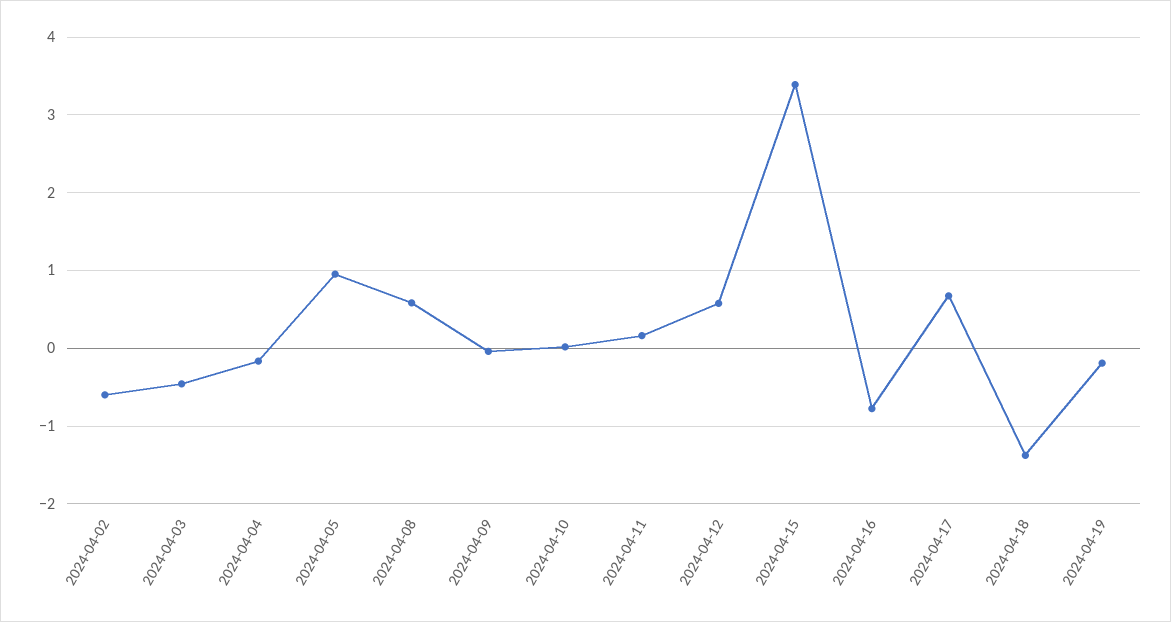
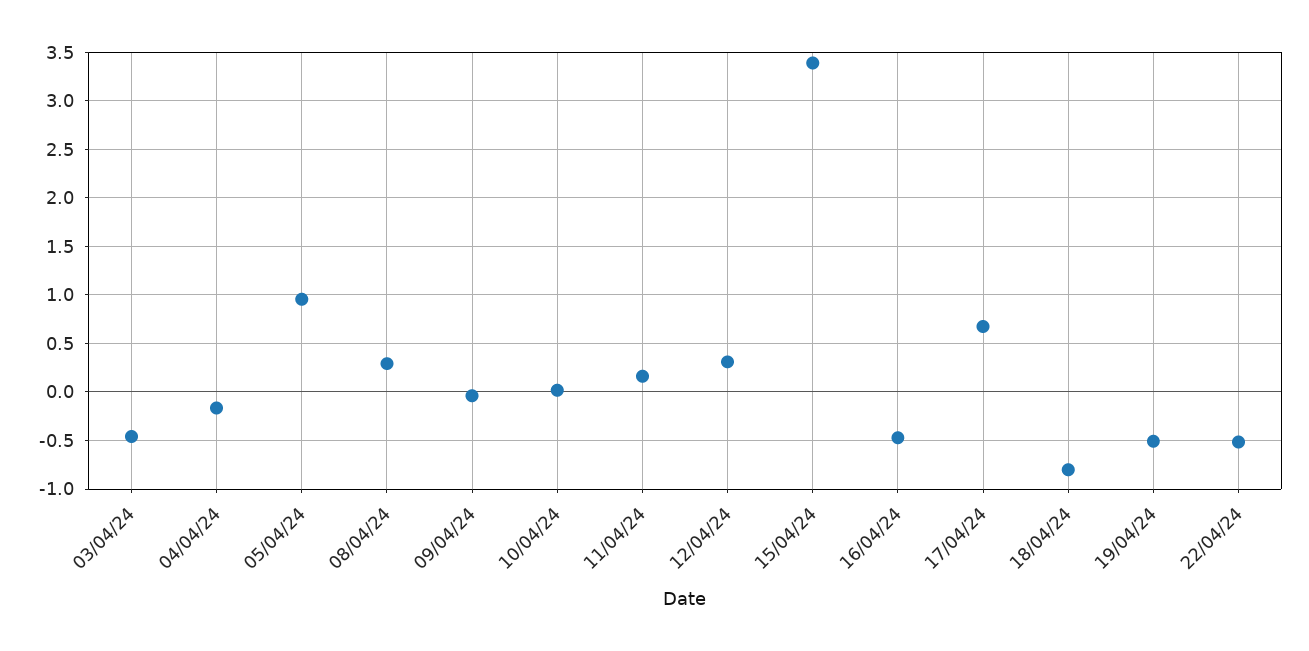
2024-04-02: -0.6 -> none
2024-04-08: 0.6 -> 0.3
2024-04-12: 0.6 -> 0.3
2024-04-16: -0.8 -> -0.5
2024-04-18: -1.4 -> -0.8
2024-04-19: -0.2 -> -0.5
22/04/24: none -> -0.5

